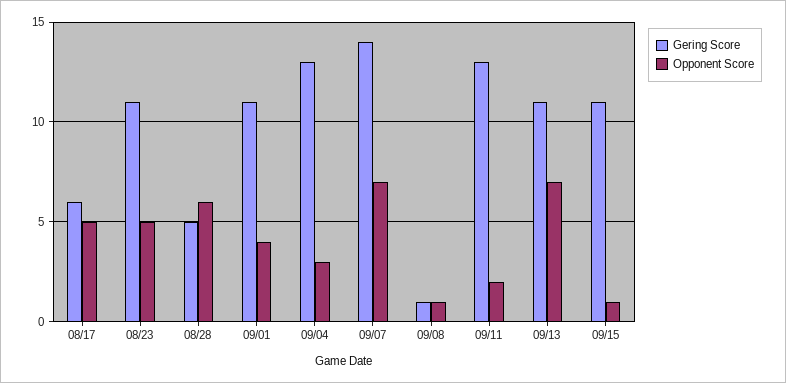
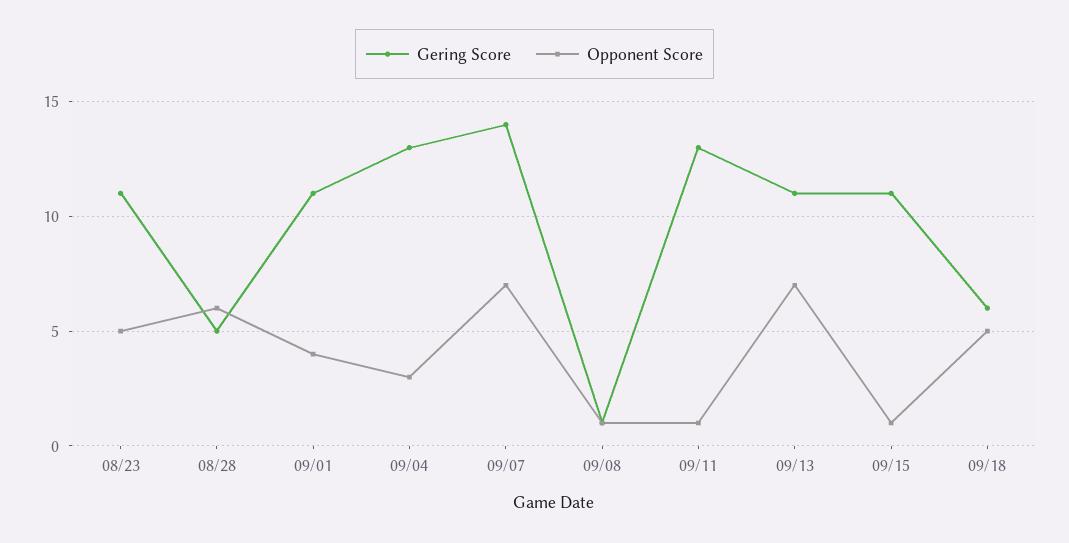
Gering Score, 08/17: 6 -> none
Opponent Score, 08/17: 5 -> none
Opponent Score, 09/11: 2 -> 1
Gering Score, 09/18: none -> 6
Opponent Score, 09/18: none -> 5

